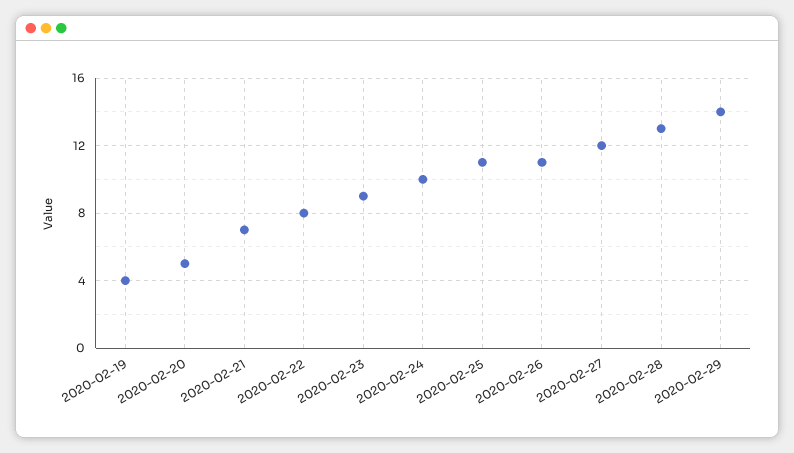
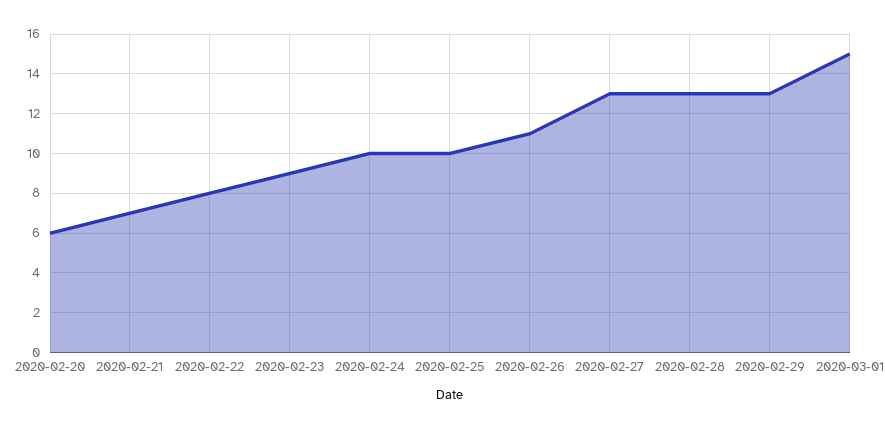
2020-02-19: 4 -> none
2020-02-20: 5 -> 6
2020-02-25: 11 -> 10
2020-02-27: 12 -> 13
2020-02-29: 14 -> 13
2020-03-01: none -> 15

